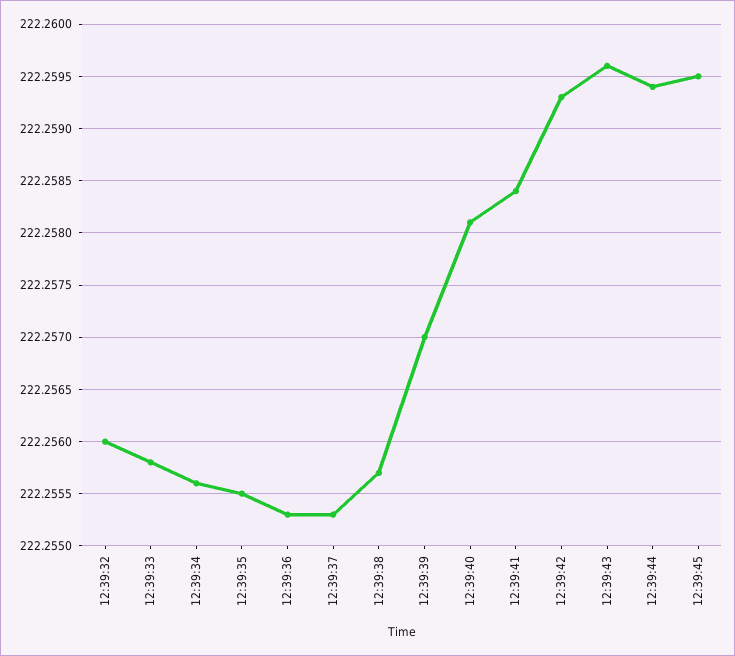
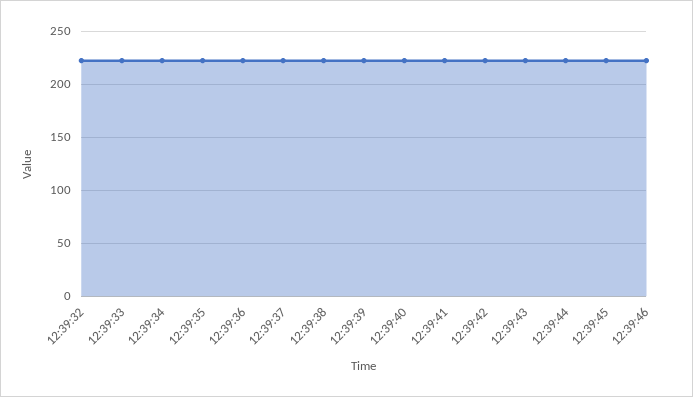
12:39:46: none -> 220

